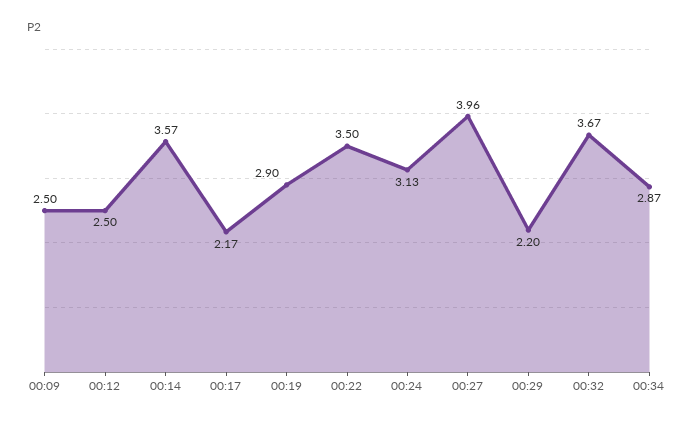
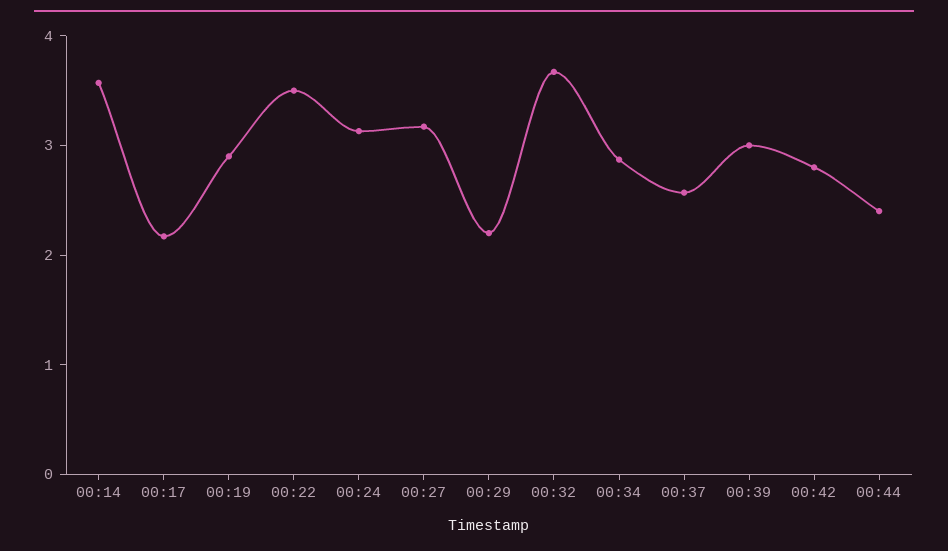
00:09: 2.5 -> none
00:12: 2.5 -> none
00:27: 3.96 -> 3.2
00:37: none -> 2.6
00:39: none -> 3
00:42: none -> 2.8
00:44: none -> 2.4

